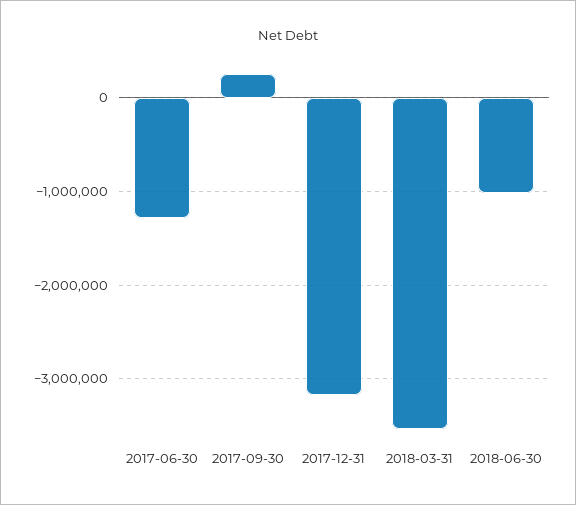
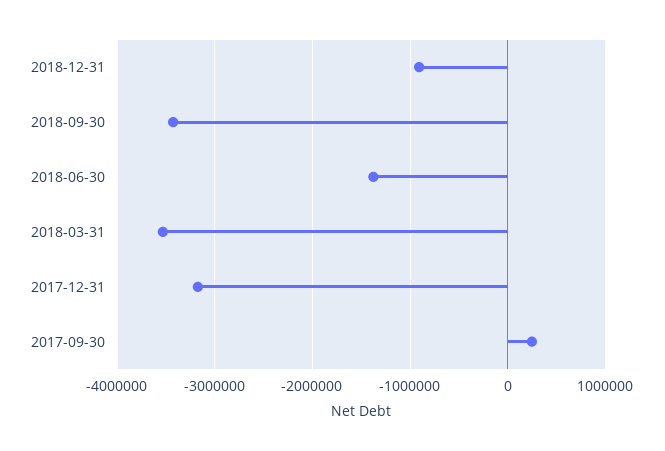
2017-06-30: -1300000 -> none
2018-06-30: -1000000 -> -1400000
2018-12-31: none -> -900000
2018-09-30: none -> -3400000

